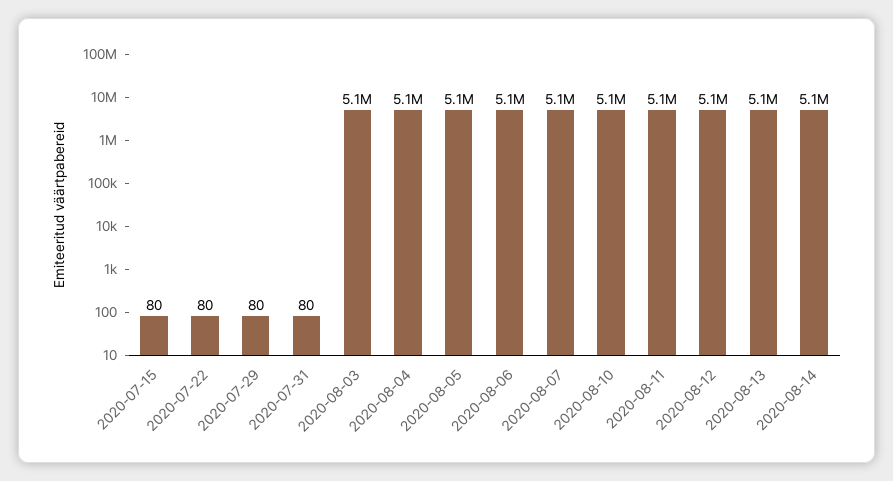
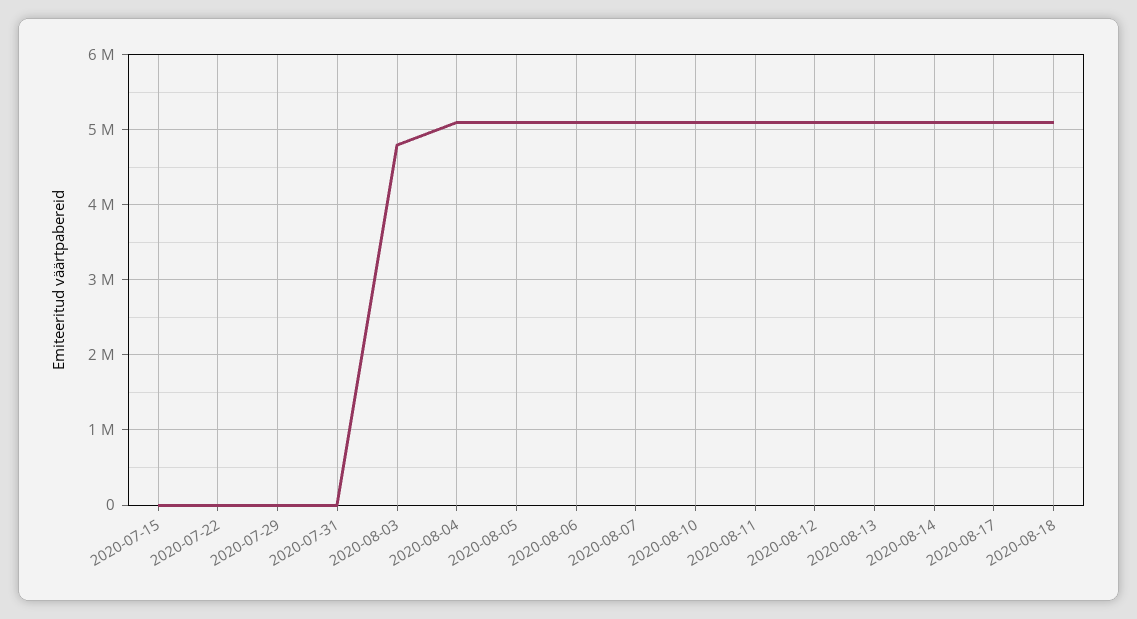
2020-08-03: 5100000 -> 4800000
2020-08-17: none -> 5100000
2020-08-18: none -> 5100000

